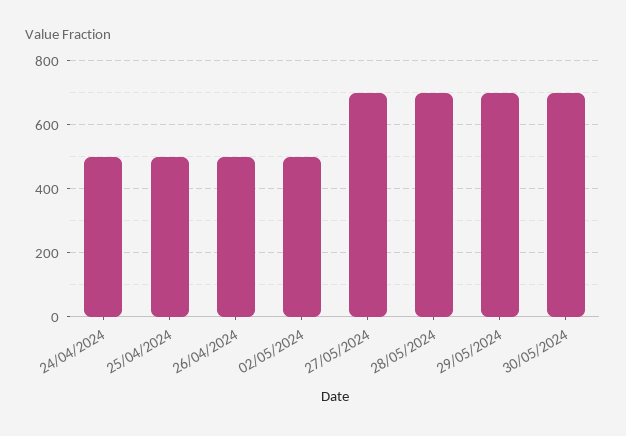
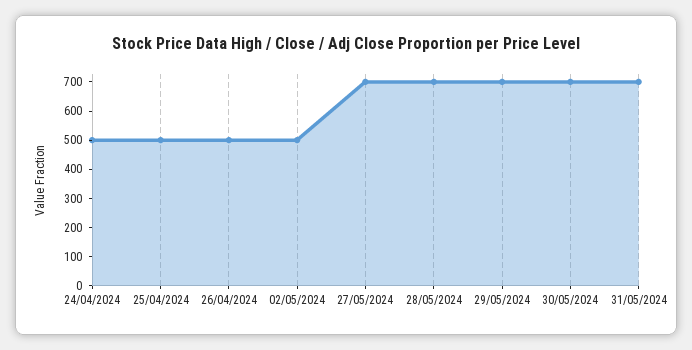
31/05/2024: none -> 700

